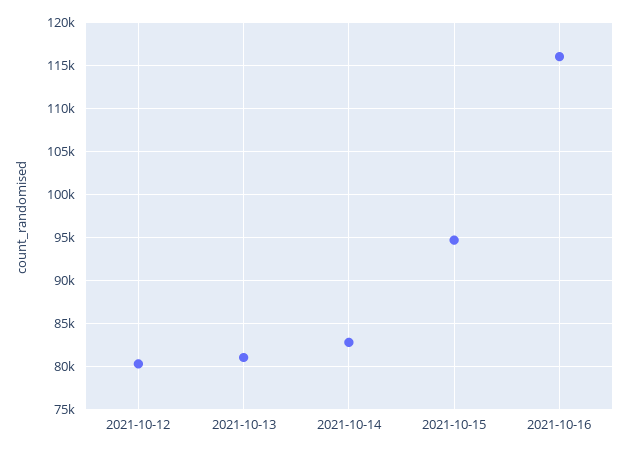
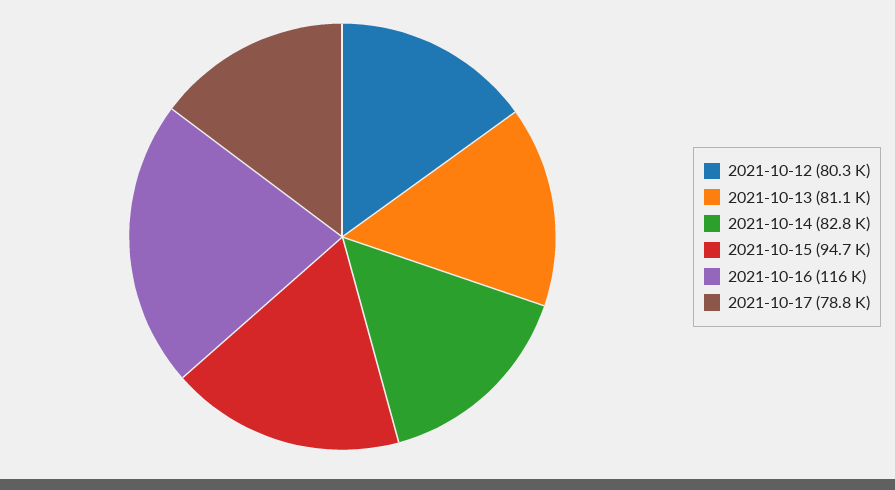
2021-10-17: none -> 78800

